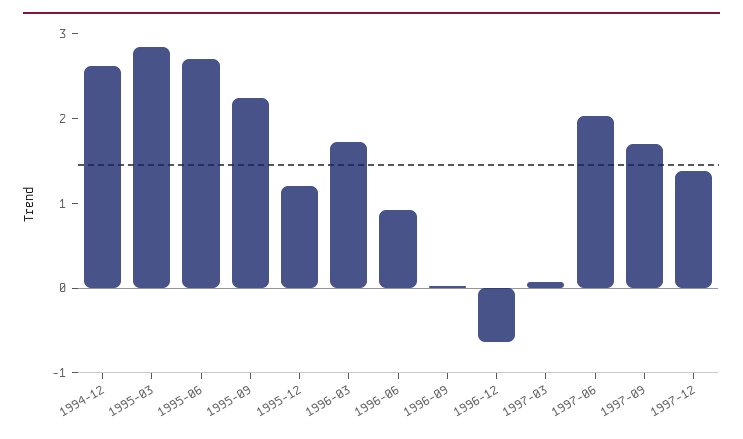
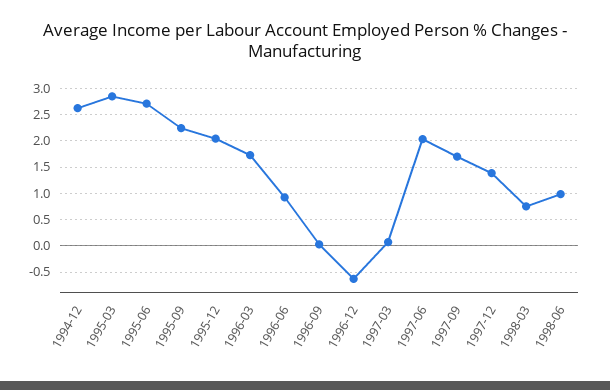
1995-12: 1.2 -> 2
1998-03: none -> 0.75
1998-06: none -> 1

